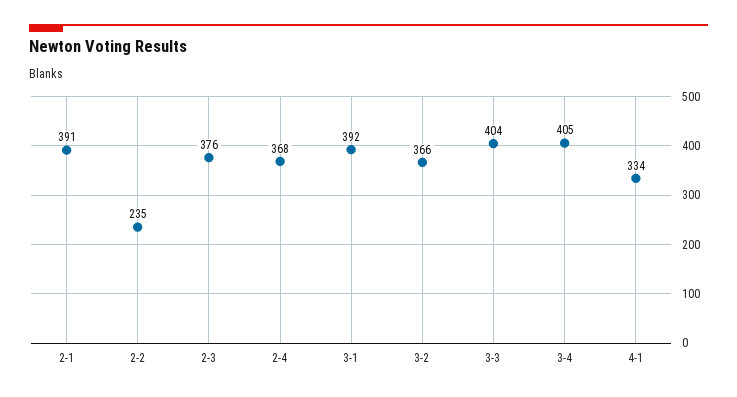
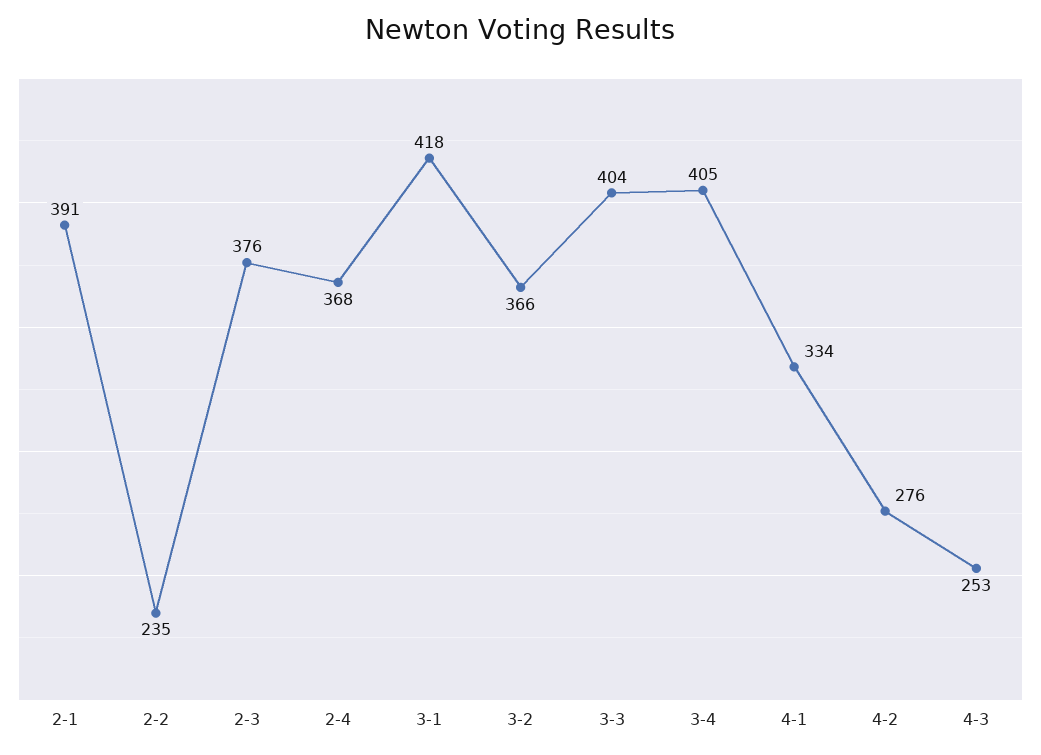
3-1: 392 -> 418
4-2: none -> 276
4-3: none -> 253

